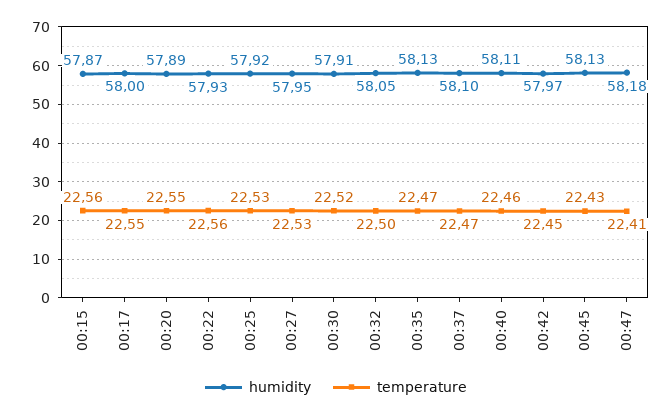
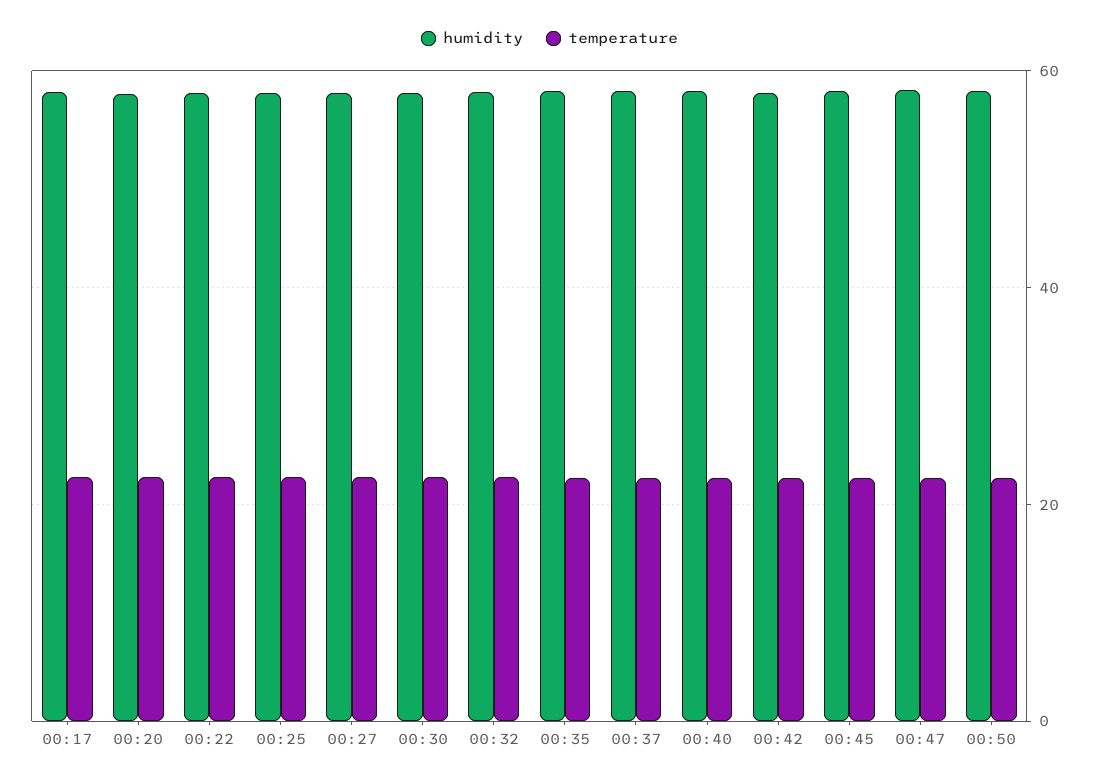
humidity, 00:15: 57.87 -> none
temperature, 00:15: 22.56 -> none
humidity, 00:50: none -> 58
temperature, 00:50: none -> 22

